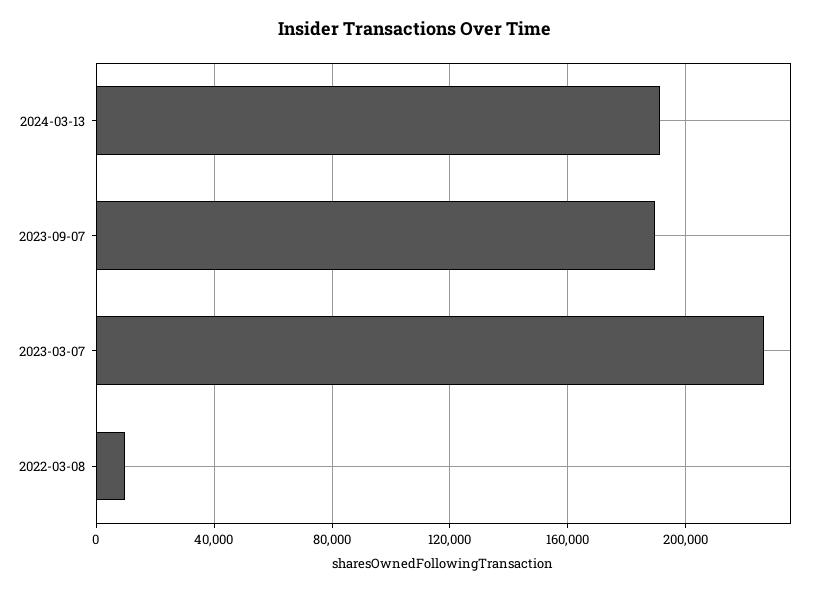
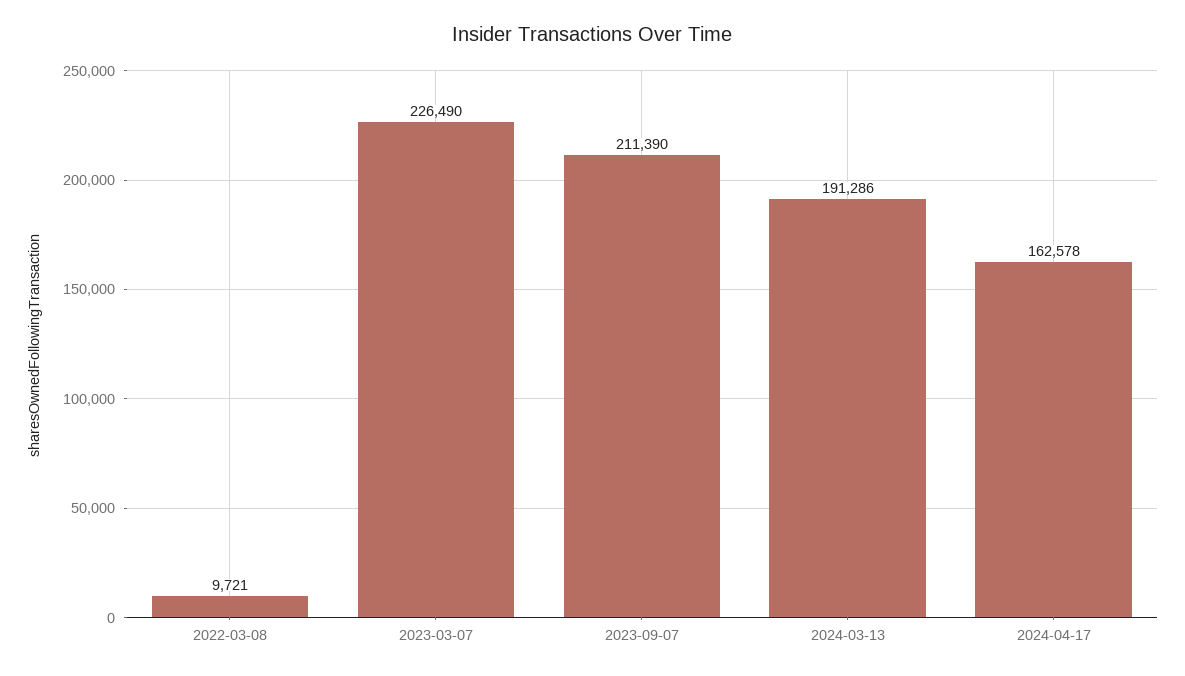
2023-09-07: 190000 -> 211390
2024-04-17: none -> 162578

